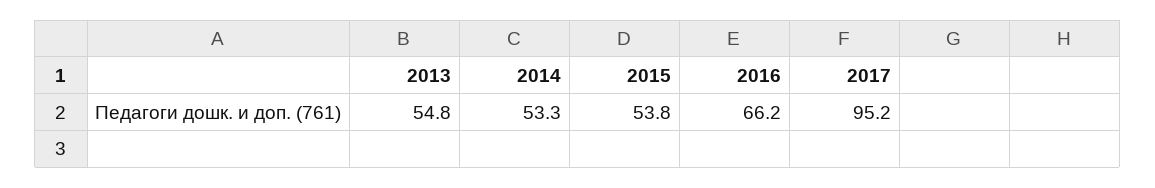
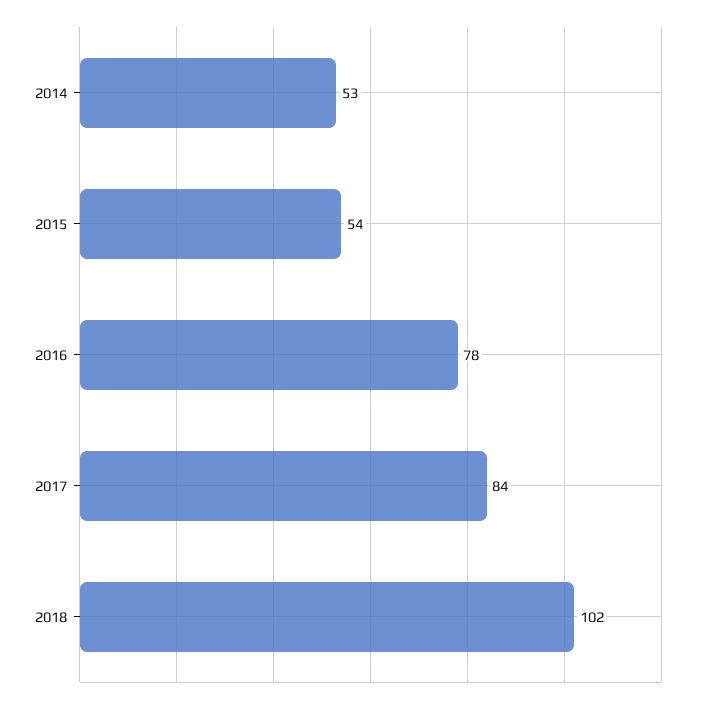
2013: 54.8 -> none
2016: 66.2 -> 78
2017: 95.2 -> 84
2018: none -> 102

